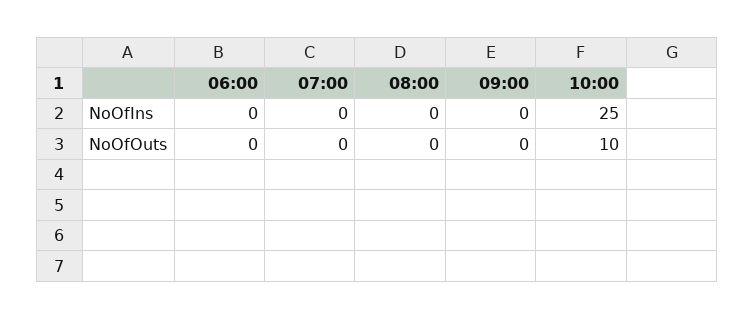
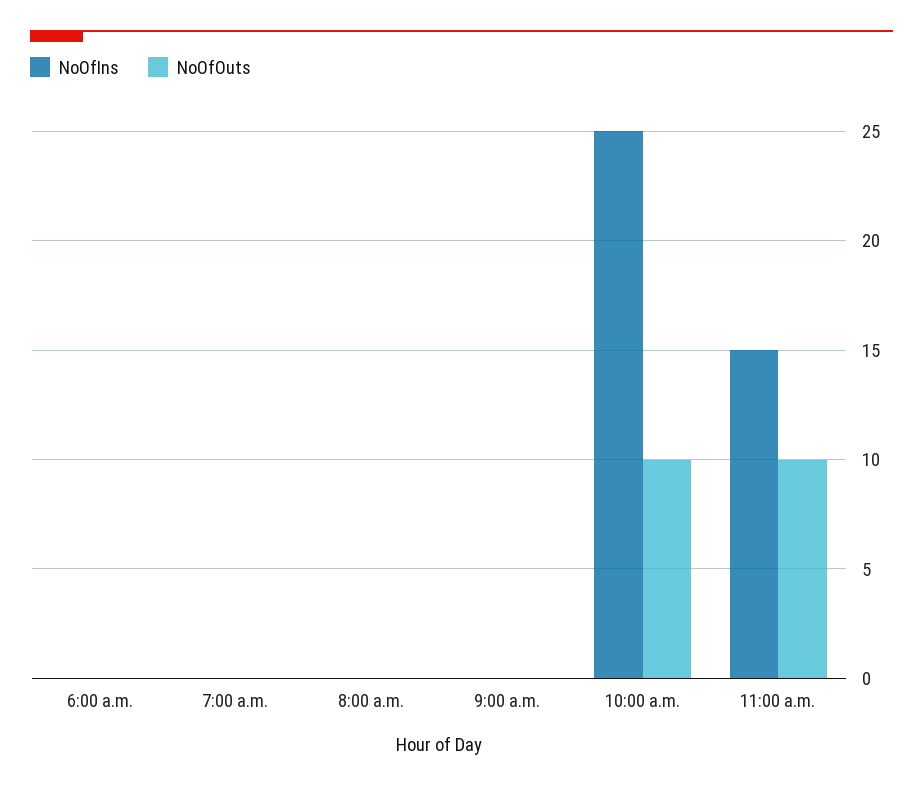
NoOfIns, 11:00 a.m.: none -> 15
NoOfOuts, 11:00 a.m.: none -> 10

